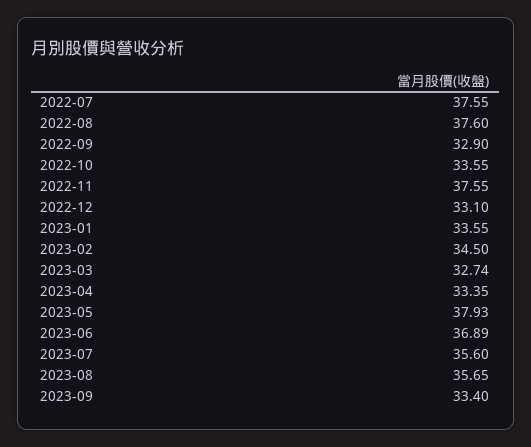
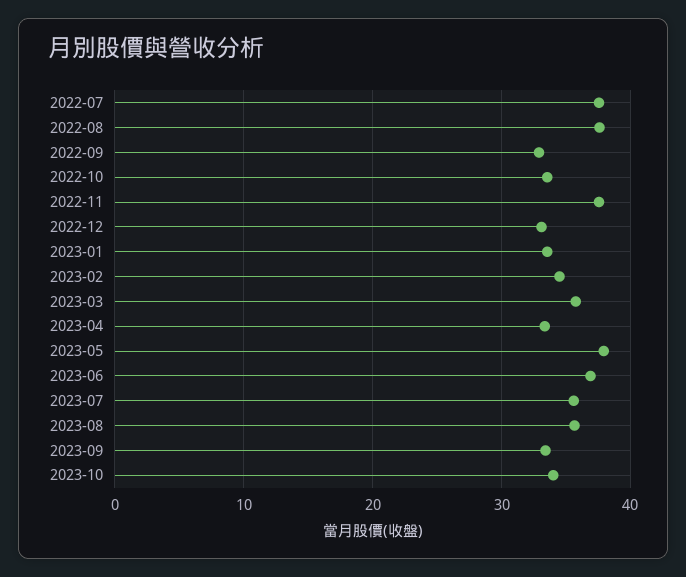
2023-03: 32.74 -> 36
2023-10: none -> 34

